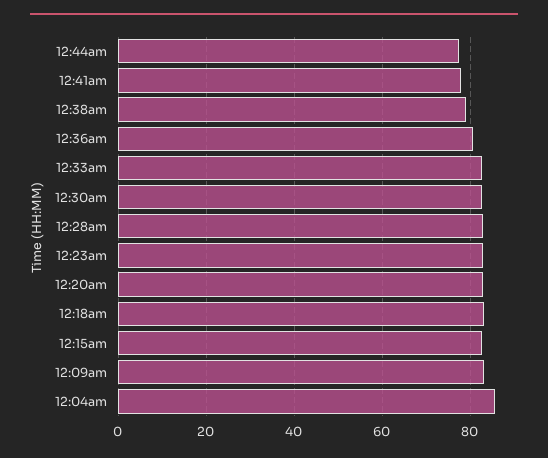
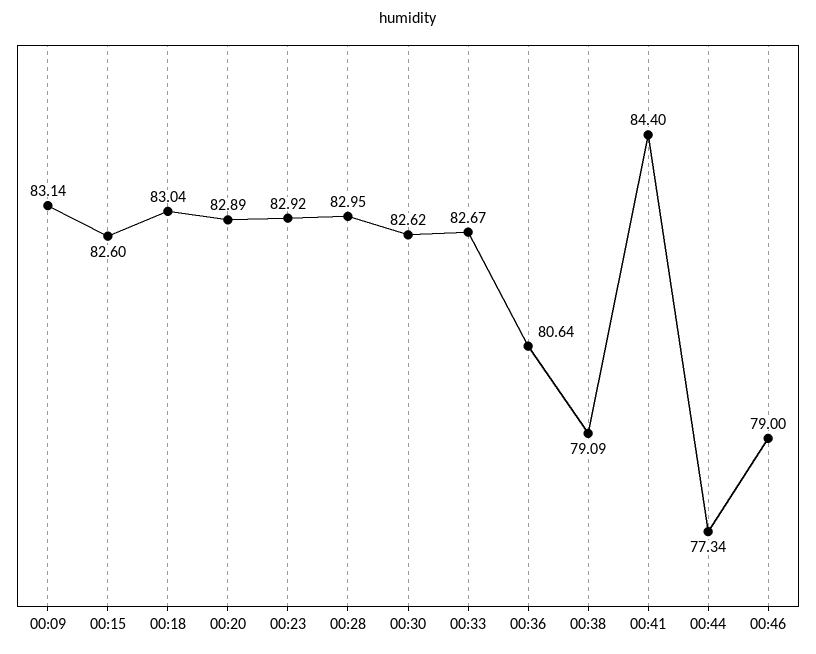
12:41am: 78 -> 84.4
12:04am: 86 -> none
00:46: none -> 79

